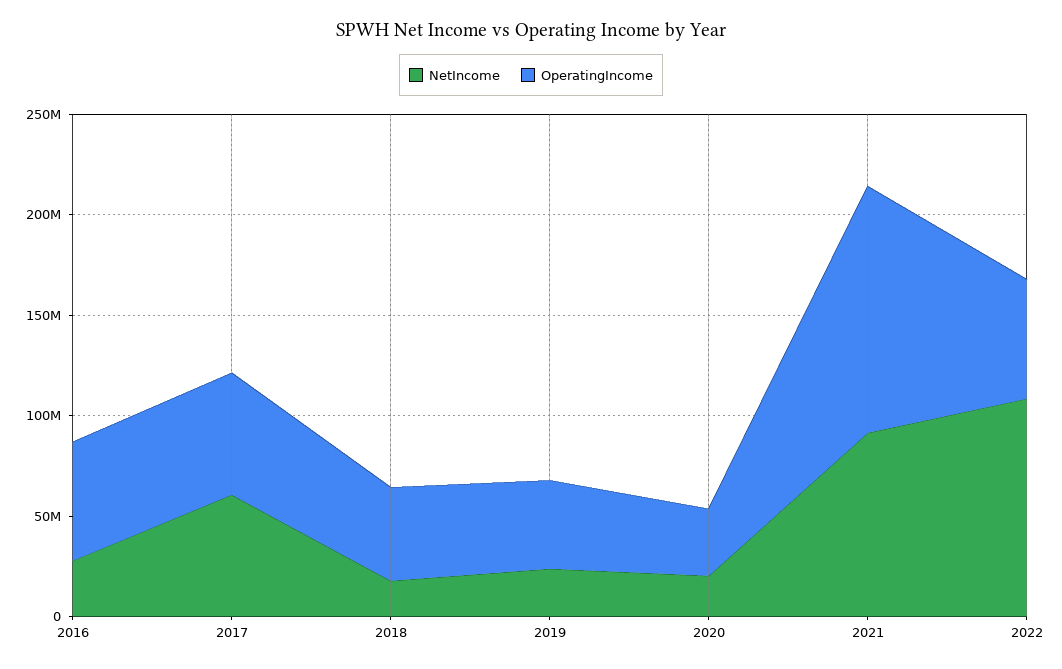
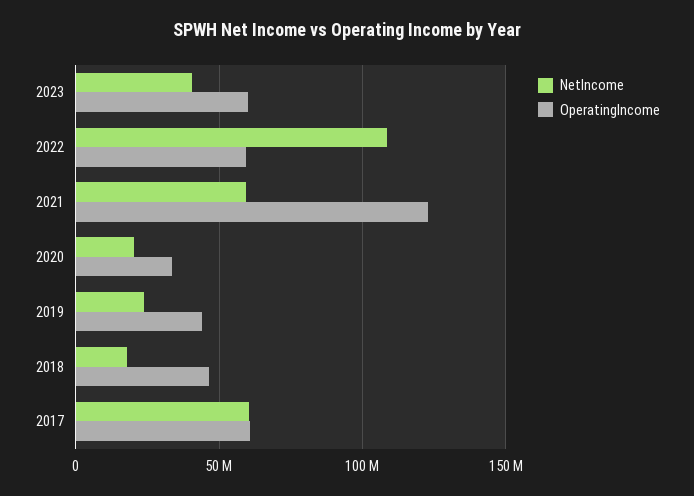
NetIncome, 2016: 30000000 -> none
OperatingIncome, 2016: 60000000 -> none
NetIncome, 2021: 90000000 -> 60000000
NetIncome, 2023: none -> 40000000
OperatingIncome, 2023: none -> 60000000

